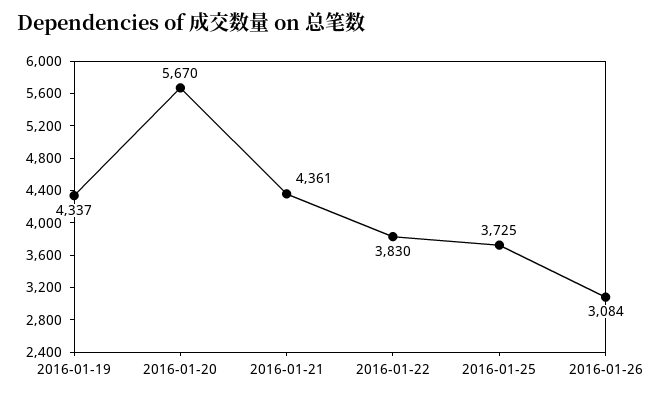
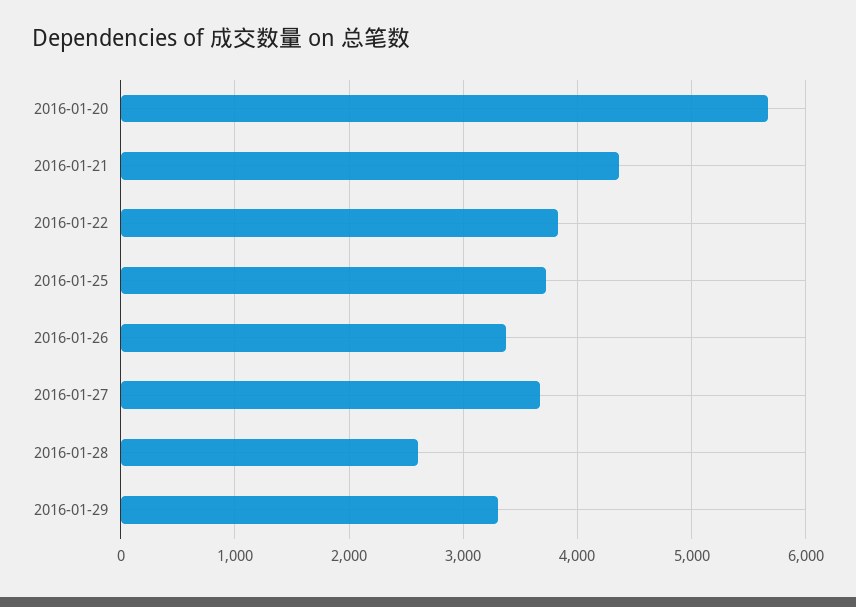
2016-01-19: 4337 -> none
2016-01-26: 3084 -> 3400
2016-01-27: none -> 3700
2016-01-28: none -> 2600
2016-01-29: none -> 3300

